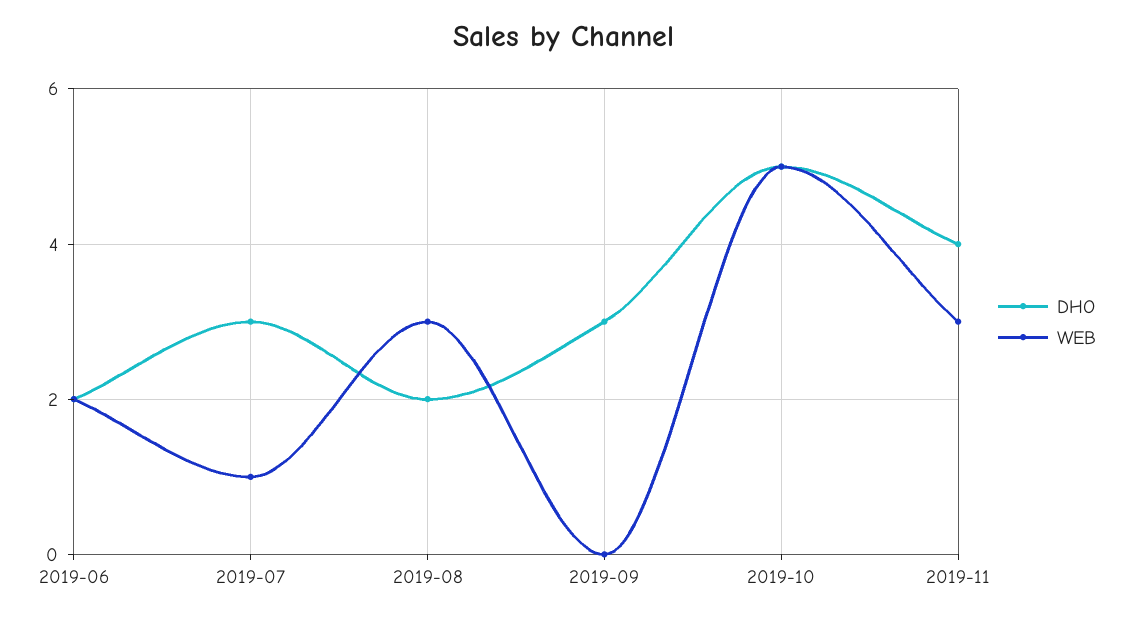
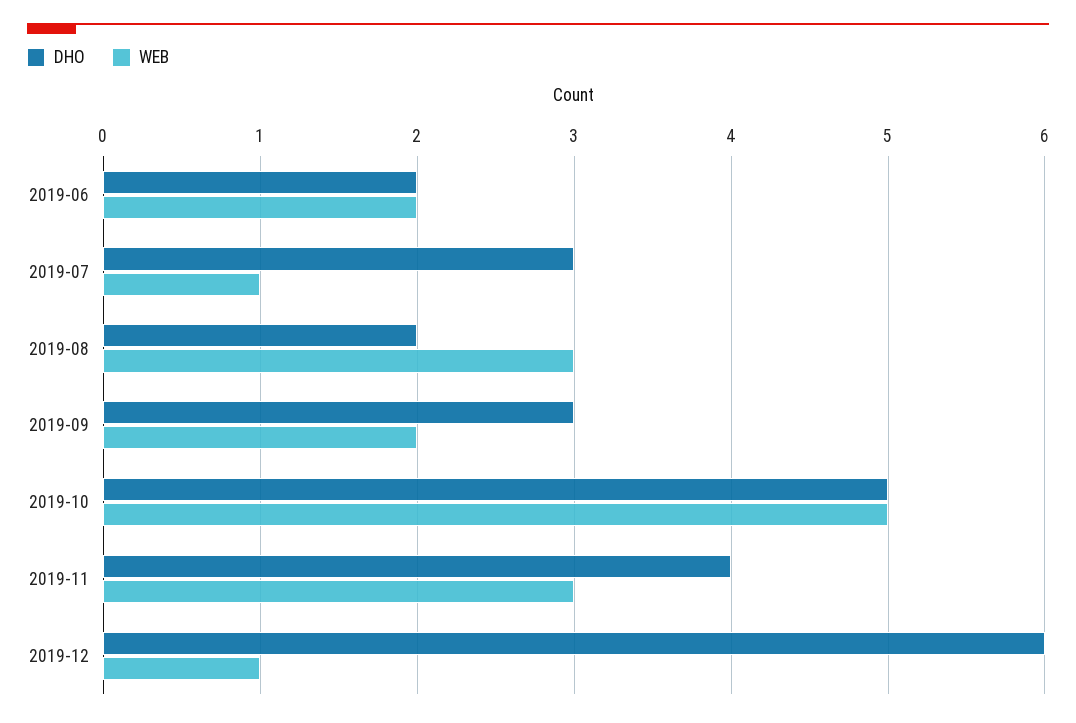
WEB, 2019-09: 0 -> 2
DHO, 2019-12: none -> 6
WEB, 2019-12: none -> 1

